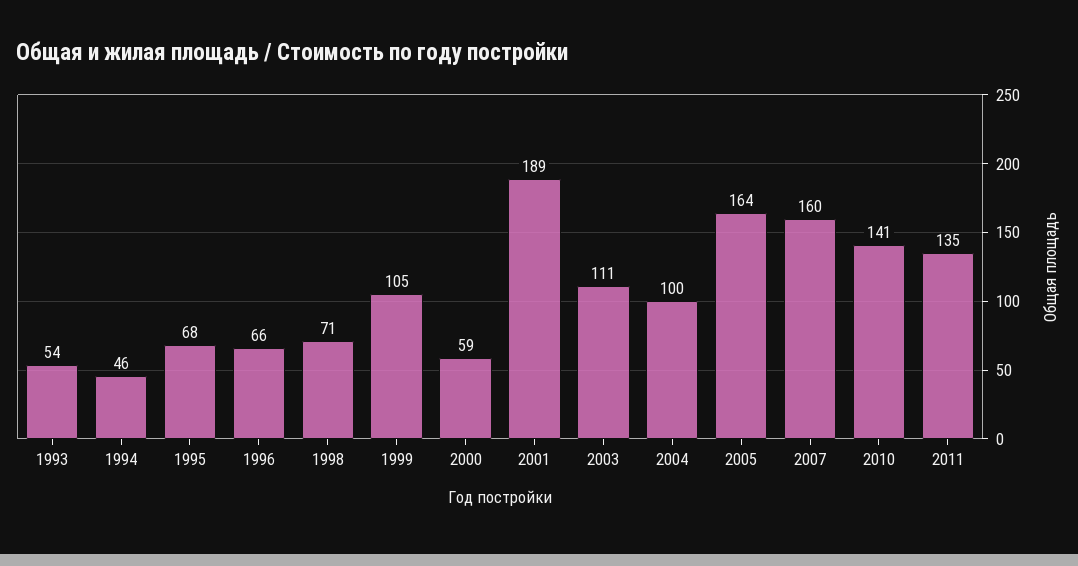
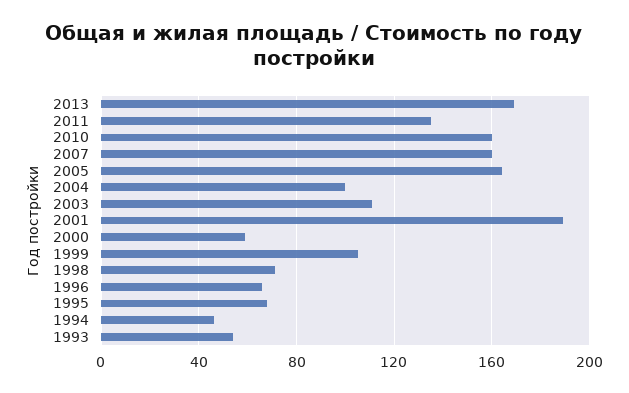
2010: 141 -> 160
2013: none -> 170

